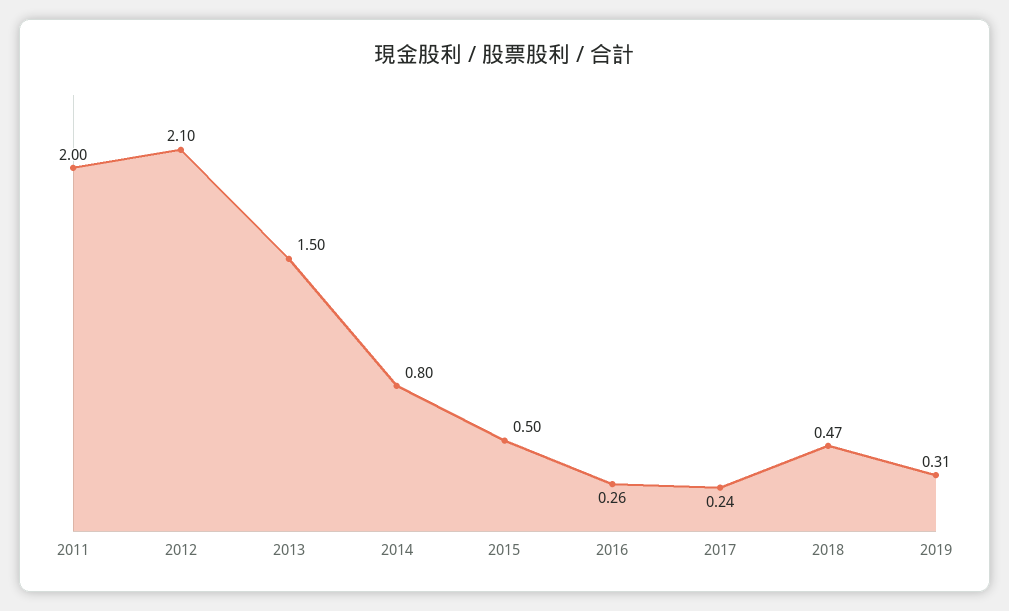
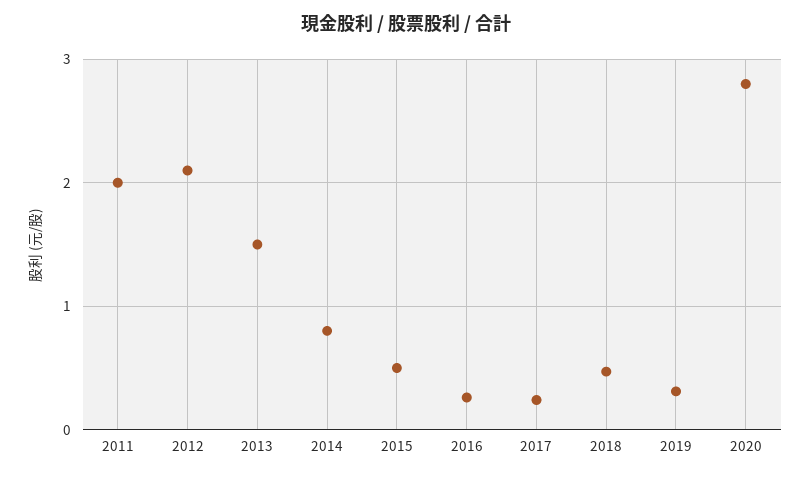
2020: none -> 2.8

